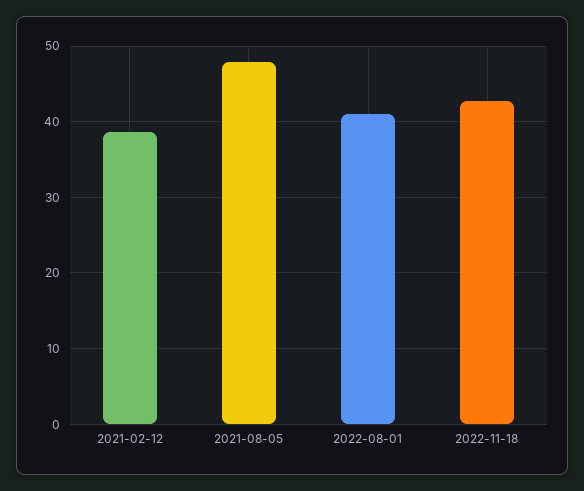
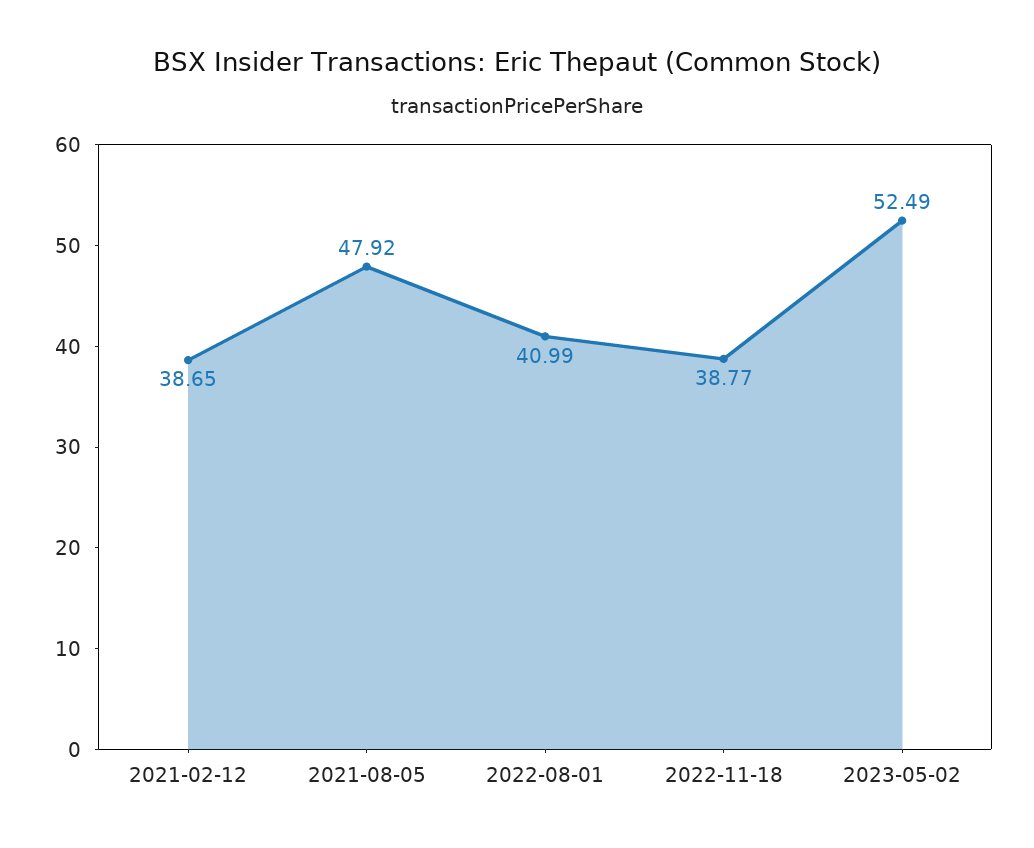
2022-11-18: 43 -> 38.77
2023-05-02: none -> 52.49

